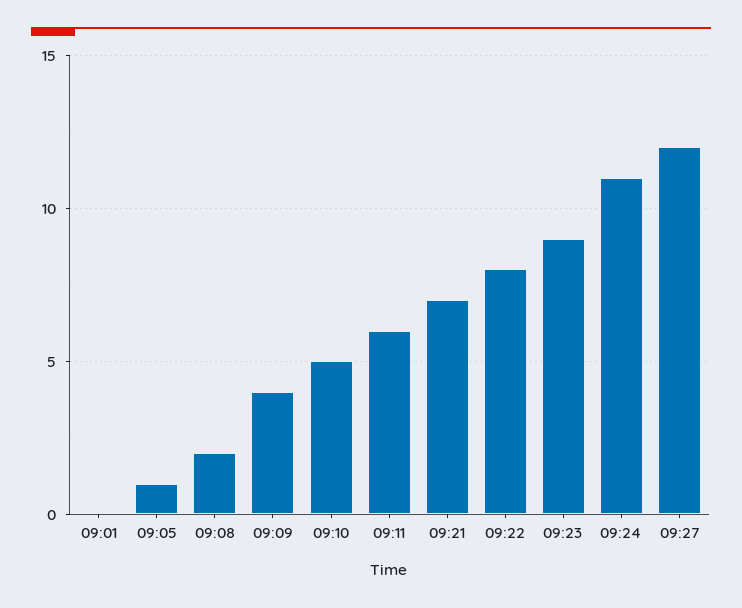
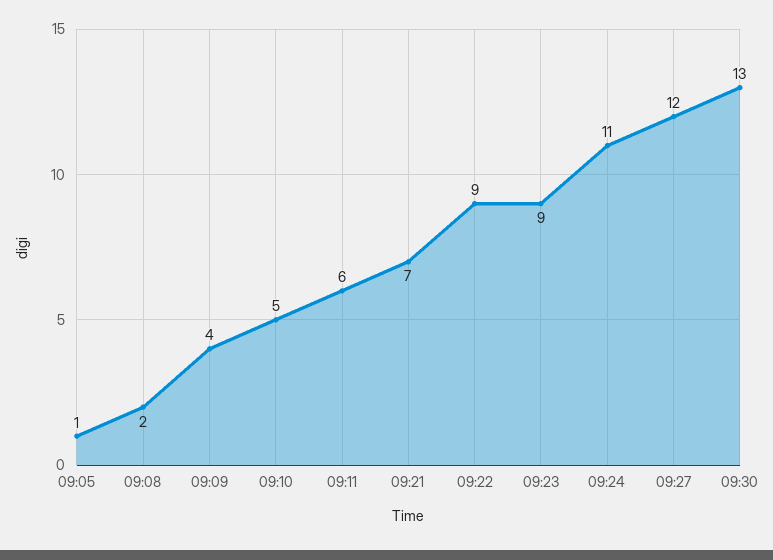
09:01: 0 -> none
09:22: 8 -> 9
09:30: none -> 13

